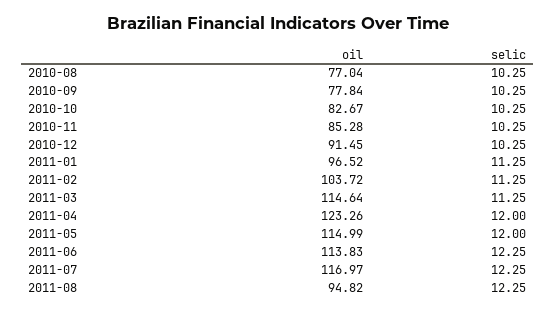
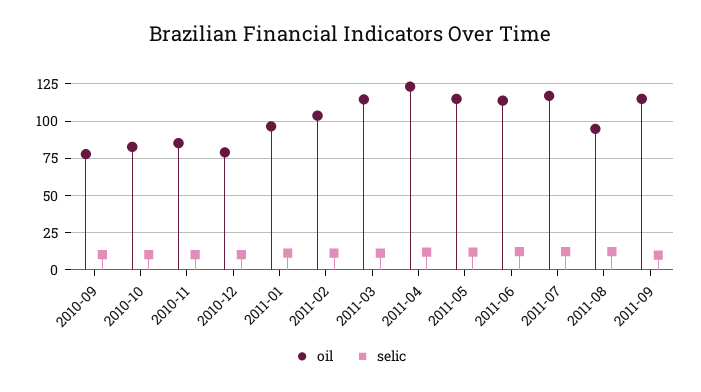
oil, 2010-08: 77.04 -> none
selic, 2010-08: 10.25 -> none
oil, 2010-12: 91.45 -> 80
oil, 2011-09: none -> 115
selic, 2011-09: none -> 10

